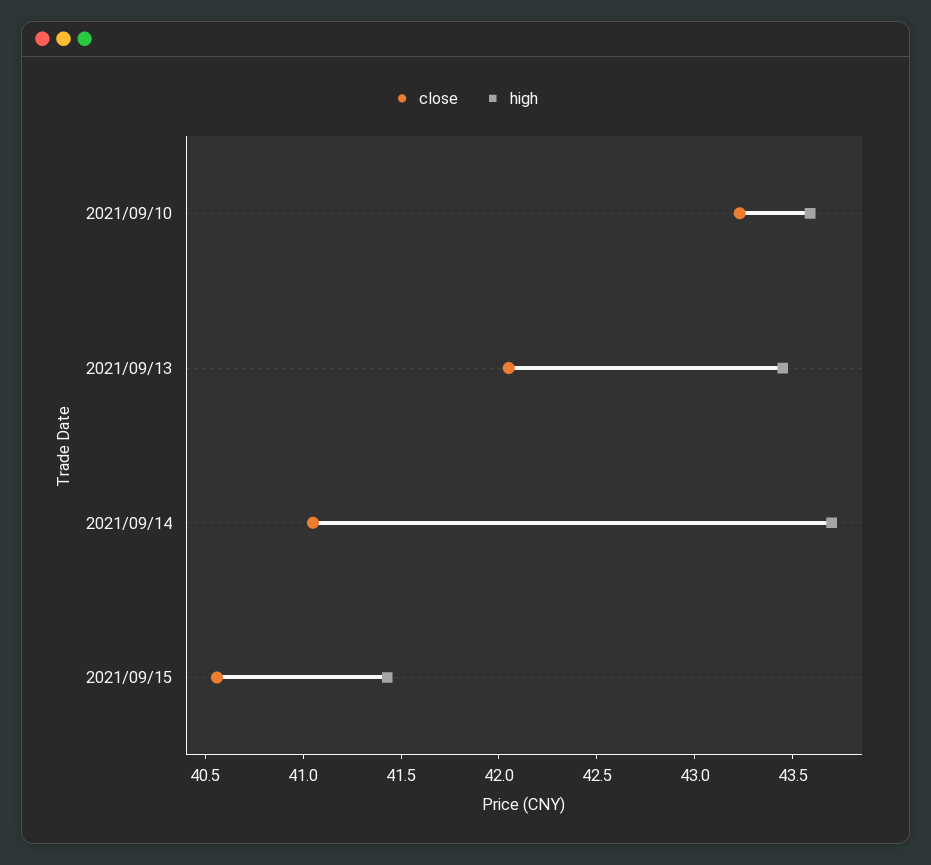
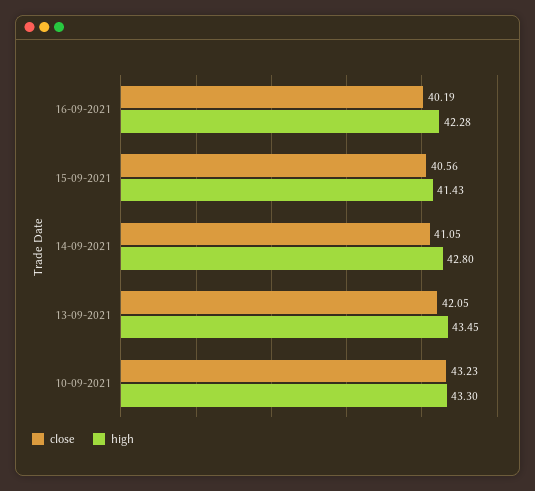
high, 2021/09/10: 43.6 -> 43.3
high, 2021/09/14: 43.7 -> 42.8
close, 16-09-2021: none -> 40.19
high, 16-09-2021: none -> 42.28

